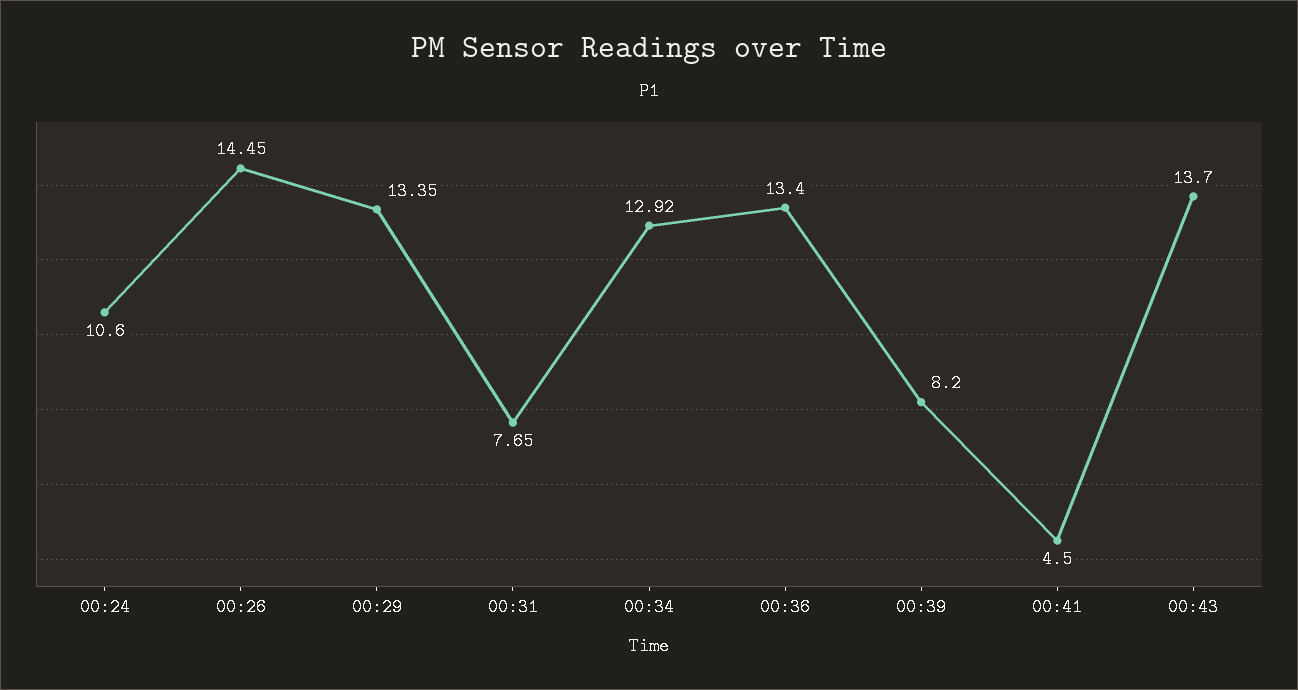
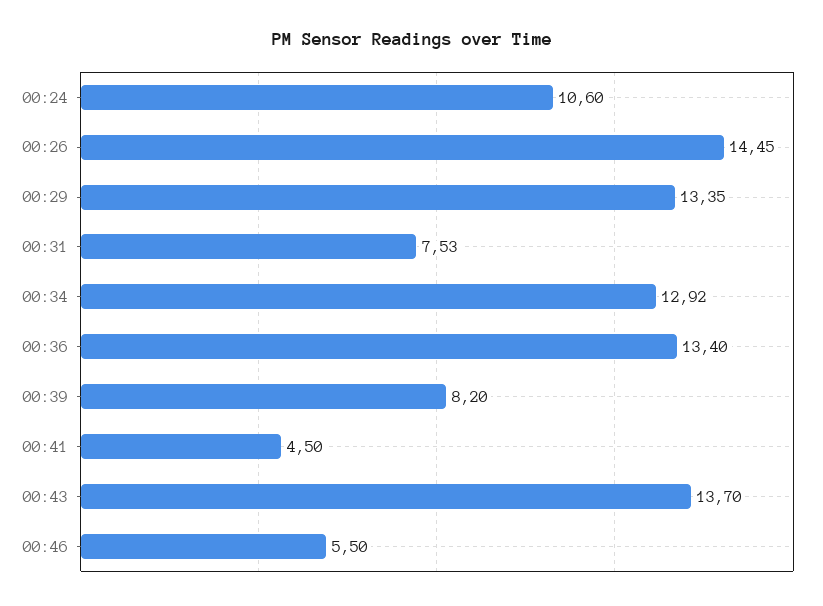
00:31: 7.65 -> 7.53
00:46: none -> 5.5

